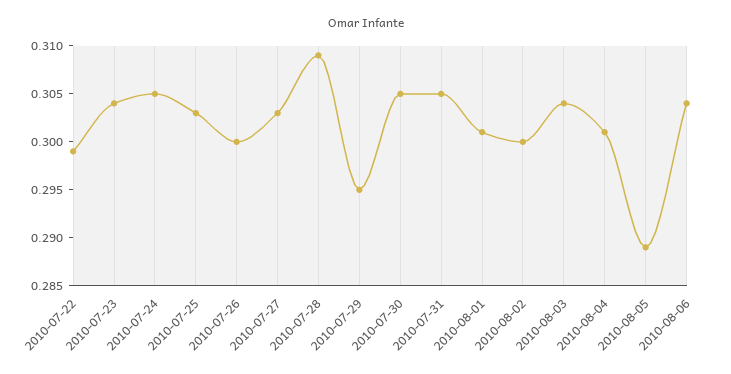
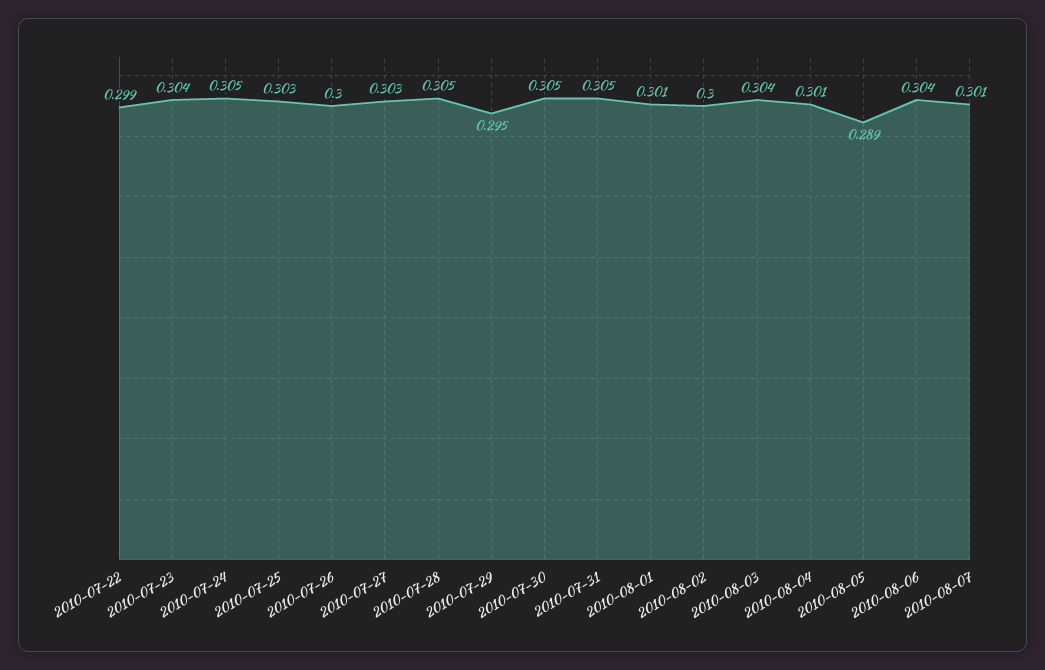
2010-07-28: 0.309 -> 0.305
2010-08-07: none -> 0.301

